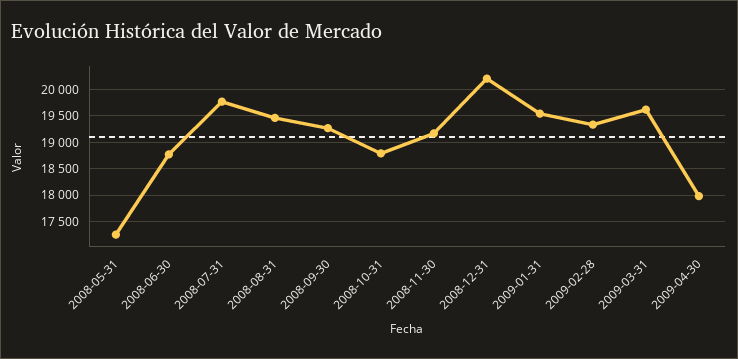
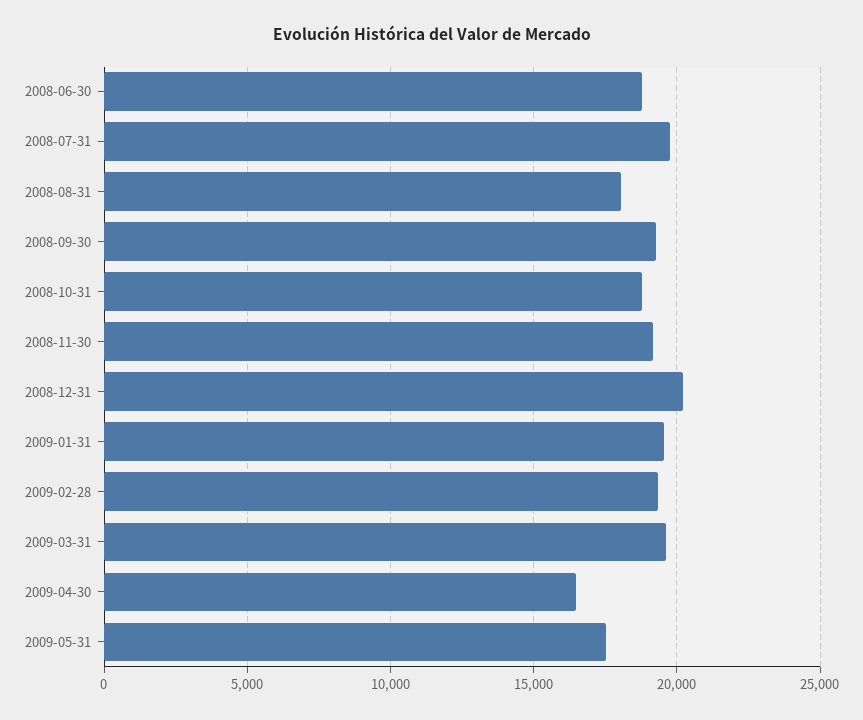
2008-05-31: 17250 -> none
2008-08-31: 19500 -> 18000
2009-04-30: 18000 -> 16500
2009-05-31: none -> 17500

